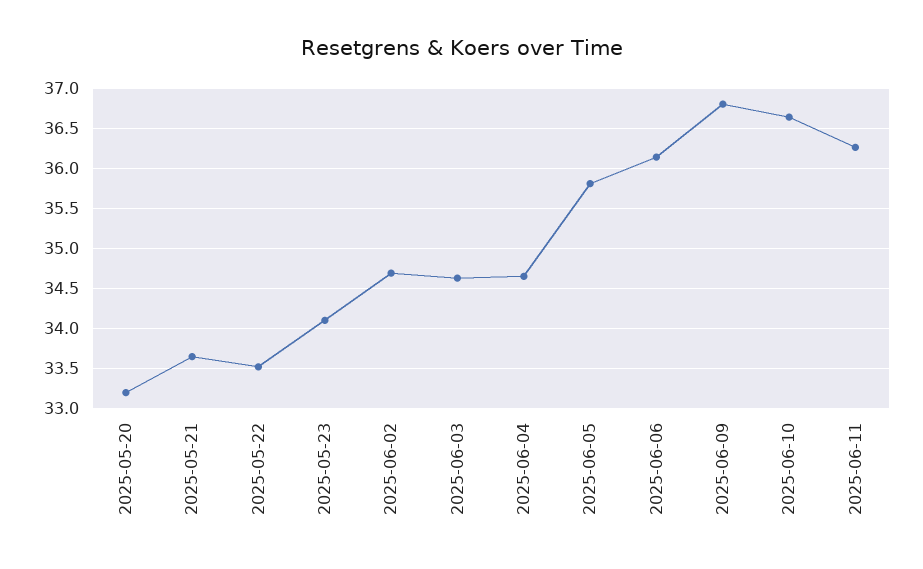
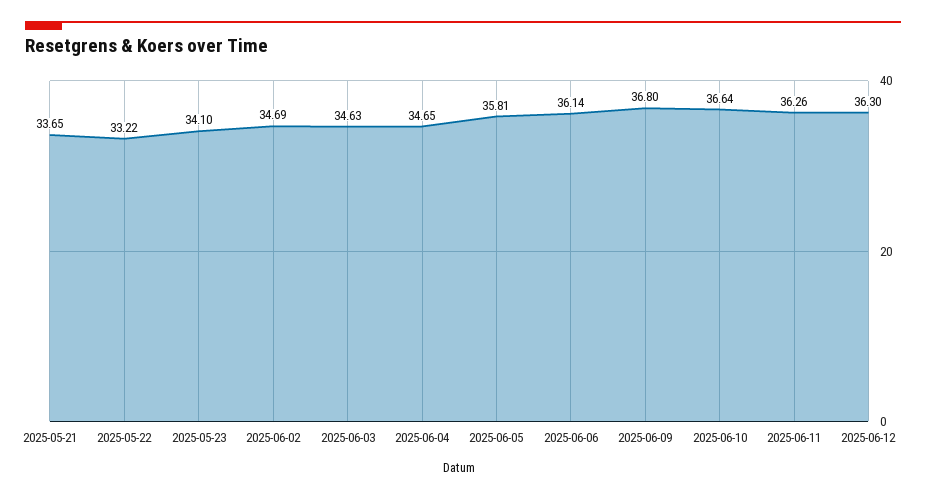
2025-05-20: 33.2 -> none
2025-05-22: 33.5 -> 33.22
2025-06-12: none -> 36.3

